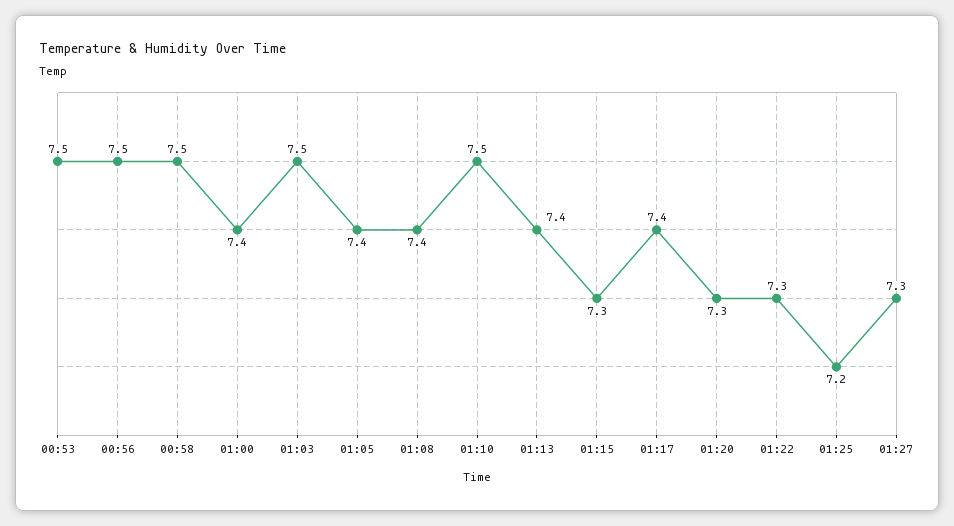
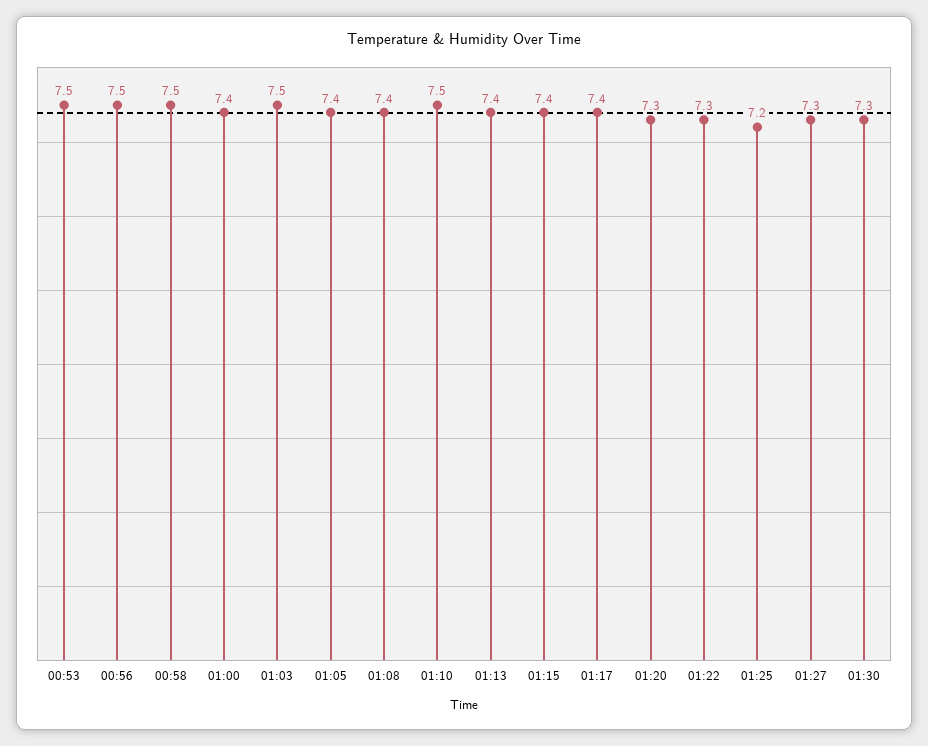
01:15: 7.3 -> 7.4
01:30: none -> 7.3

